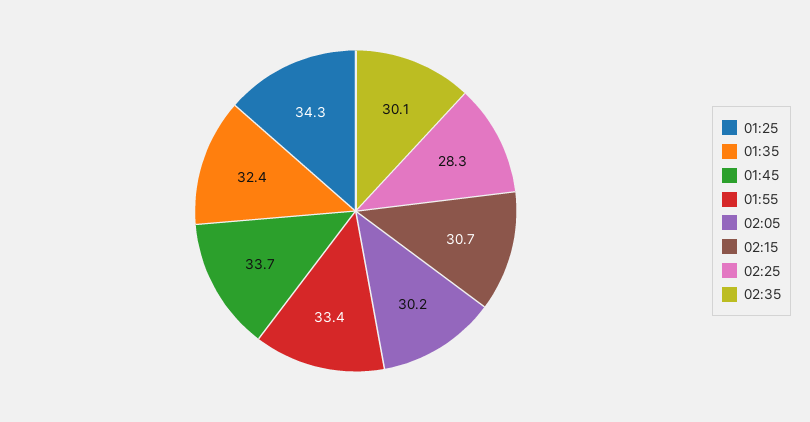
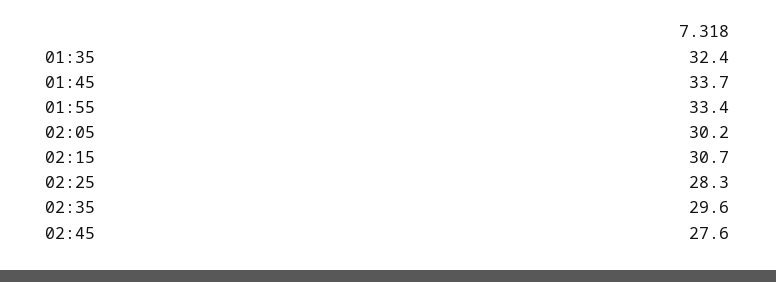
01:25: 34.3 -> none
02:35: 30.1 -> 29.6
02:45: none -> 27.6

